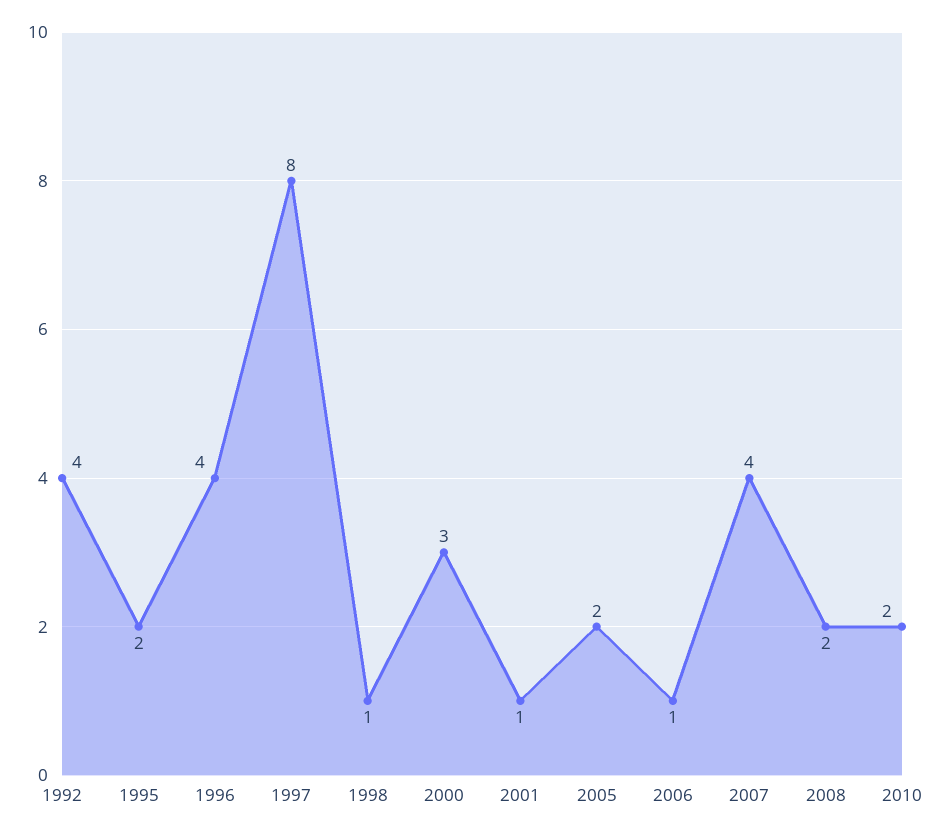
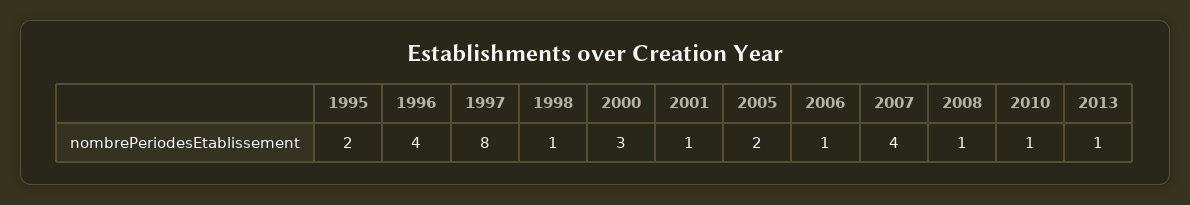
1992: 4 -> none
2008: 2 -> 1
2010: 2 -> 1
2013: none -> 1

